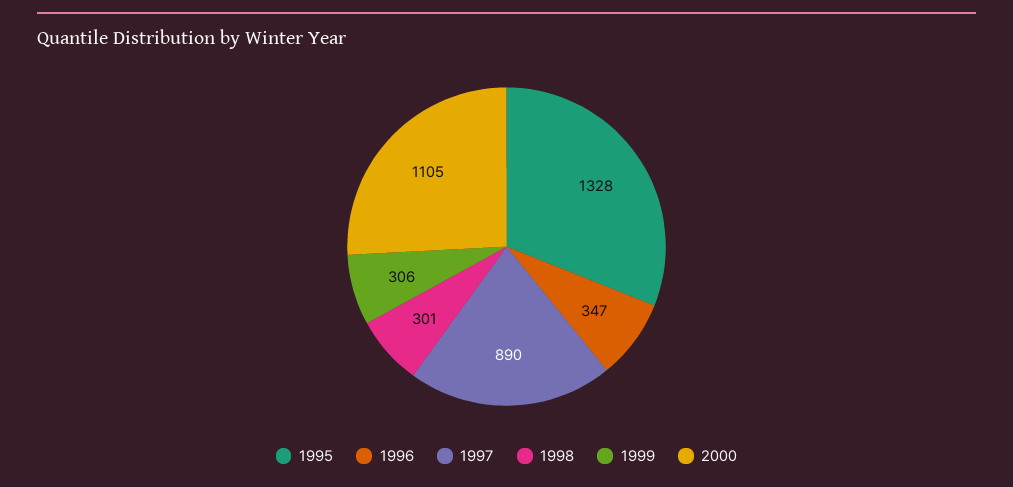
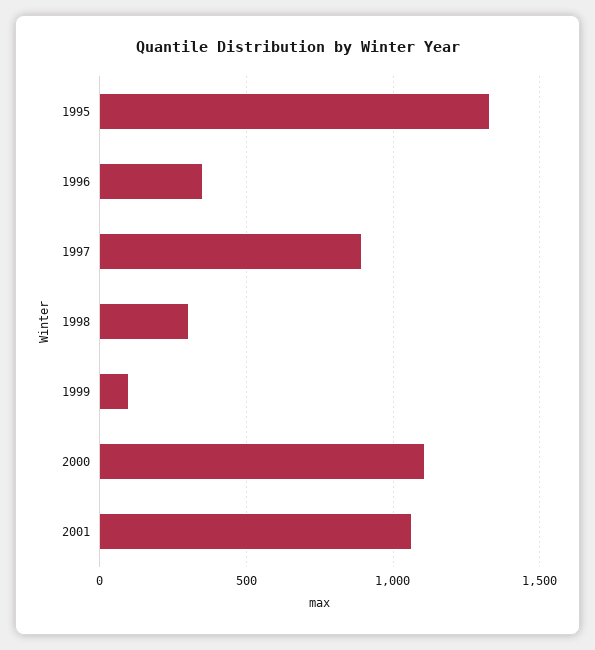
1999: 306 -> 100
2001: none -> 1050

